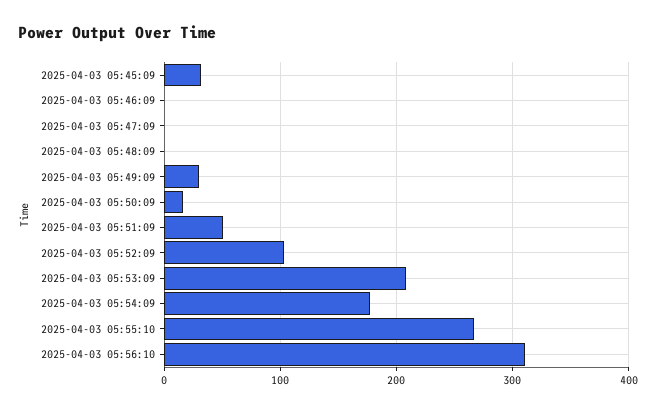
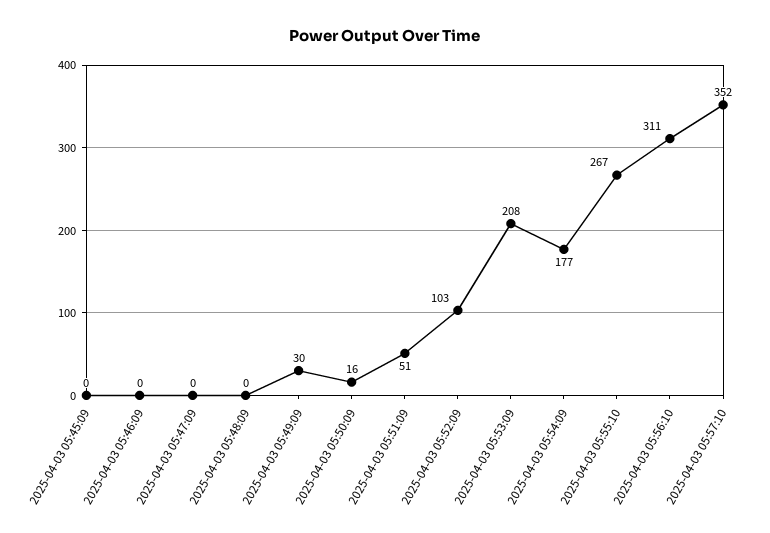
2025-04-03 05:45:09: 30 -> 0
2025-04-03 05:57:10: none -> 352

